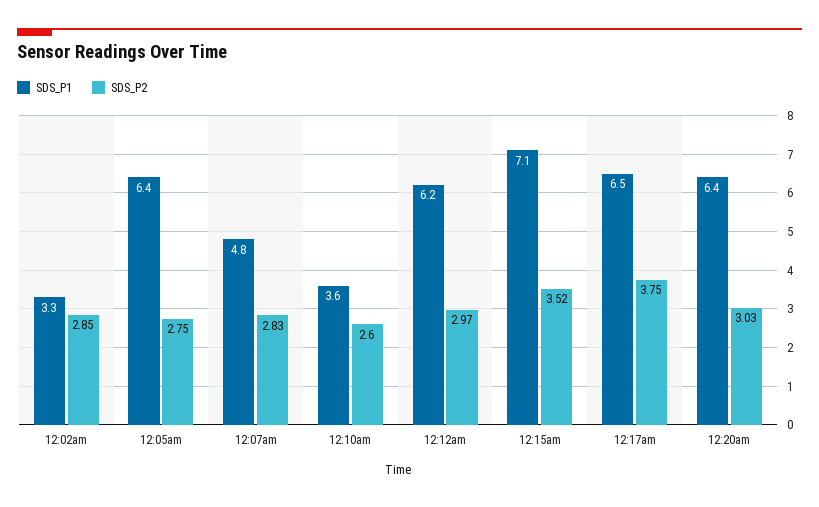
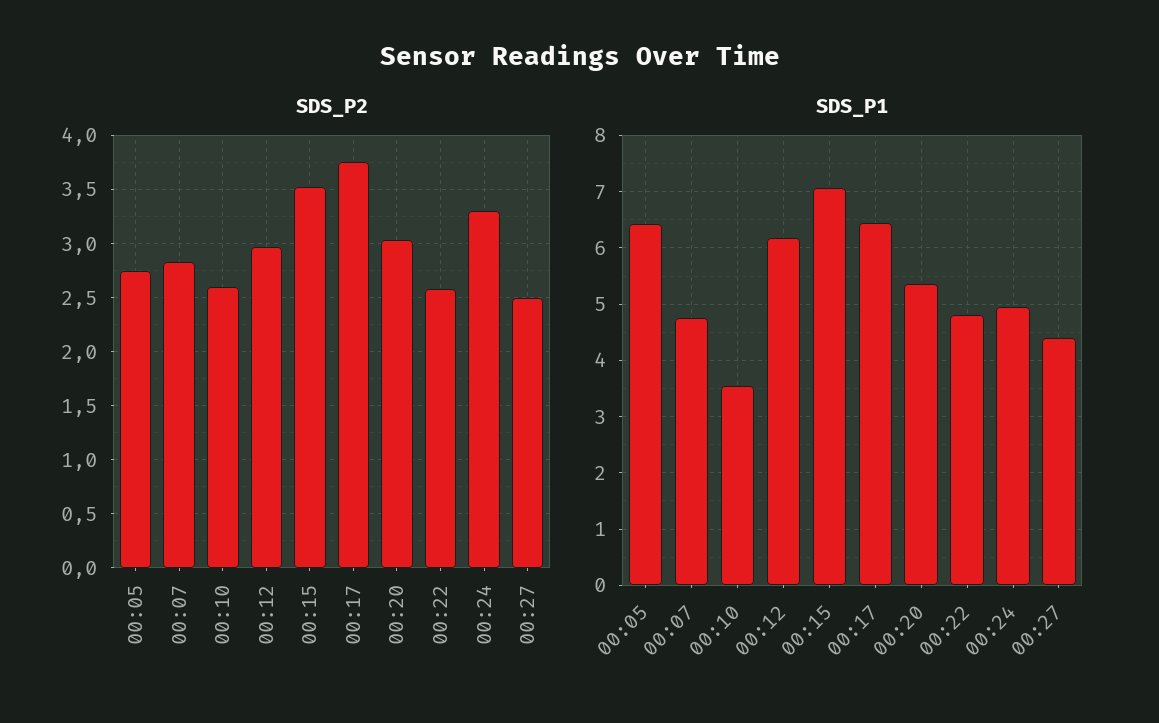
SDS_P1, 12:02am: 3.3 -> none
SDS_P2, 12:02am: 2.85 -> none
SDS_P1, 12:20am: 6.4 -> 5.4
SDS_P2, 00:22: none -> 2.6
SDS_P2, 00:24: none -> 3.3
SDS_P2, 00:27: none -> 2.5
SDS_P1, 00:22: none -> 4.8
SDS_P1, 00:24: none -> 5
SDS_P1, 00:27: none -> 4.4

